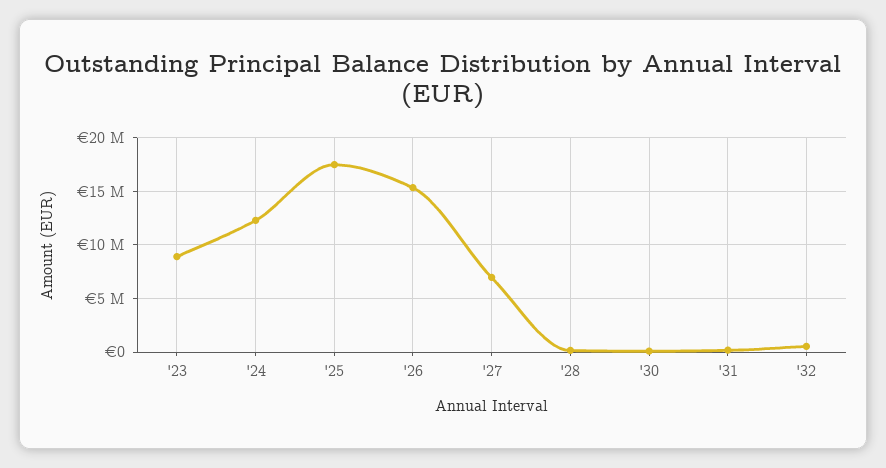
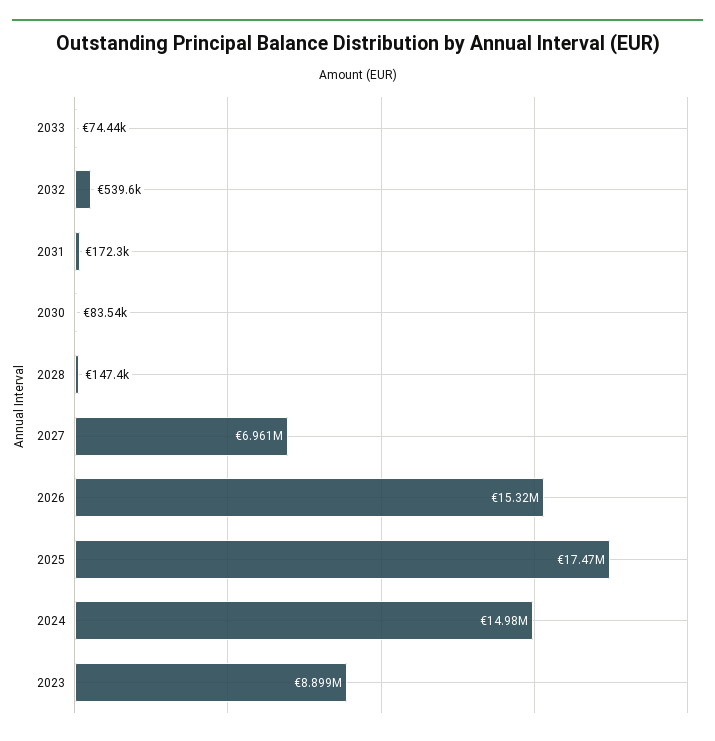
'24: 12000000 -> 14980000
2033: none -> 74440

